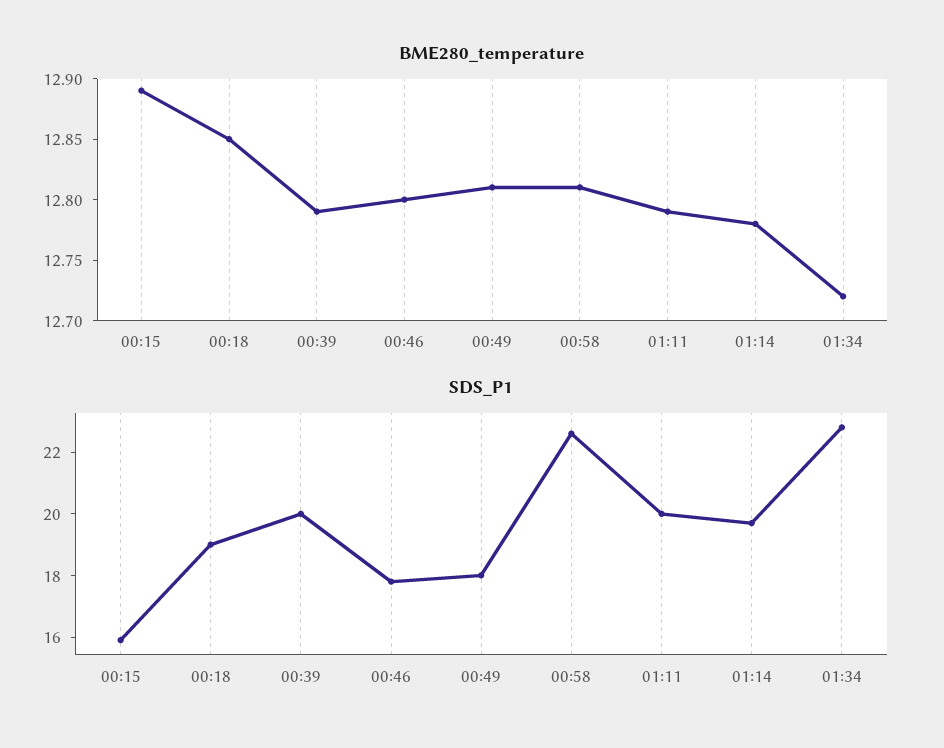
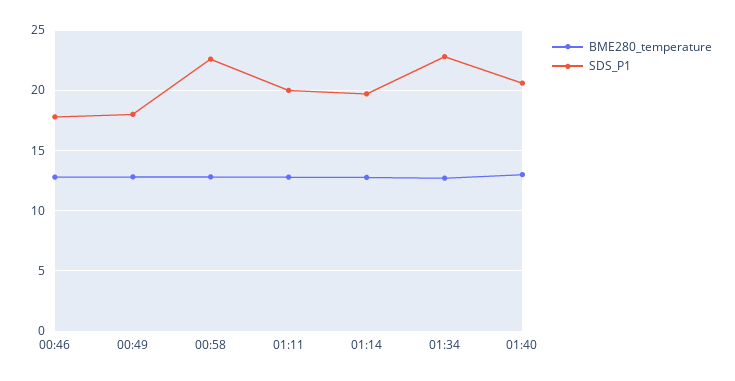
BME280_temperature, 00:15: 12.89 -> none
BME280_temperature, 00:18: 12.85 -> none
BME280_temperature, 00:39: 12.79 -> none
SDS_P1, 00:15: 16 -> none
SDS_P1, 00:18: 19 -> none
SDS_P1, 00:39: 20 -> none
BME280_temperature, 01:40: none -> 13
SDS_P1, 01:40: none -> 20.5

